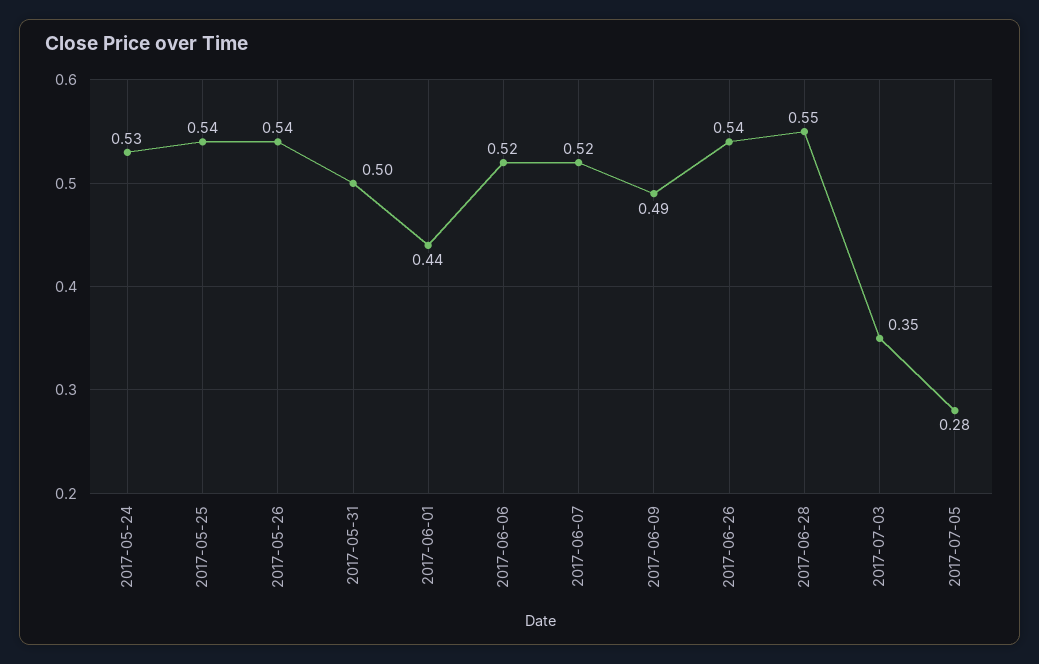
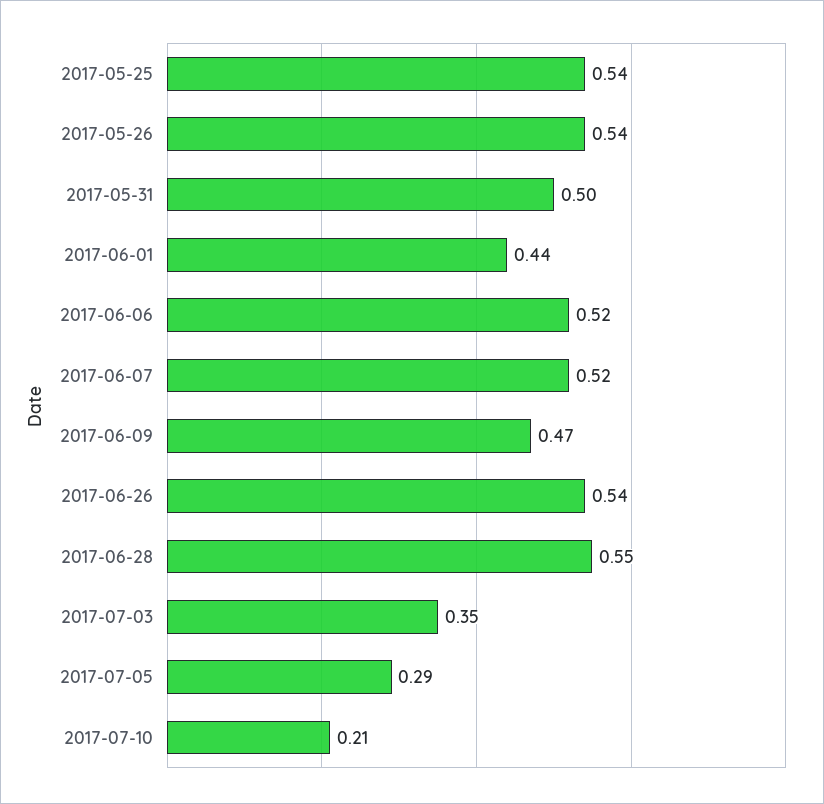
2017-05-24: 0.53 -> none
2017-06-09: 0.49 -> 0.47
2017-07-05: 0.28 -> 0.29
2017-07-10: none -> 0.21

